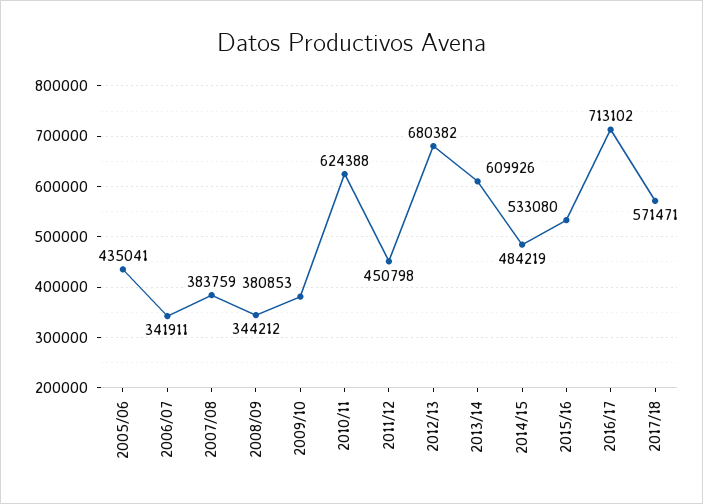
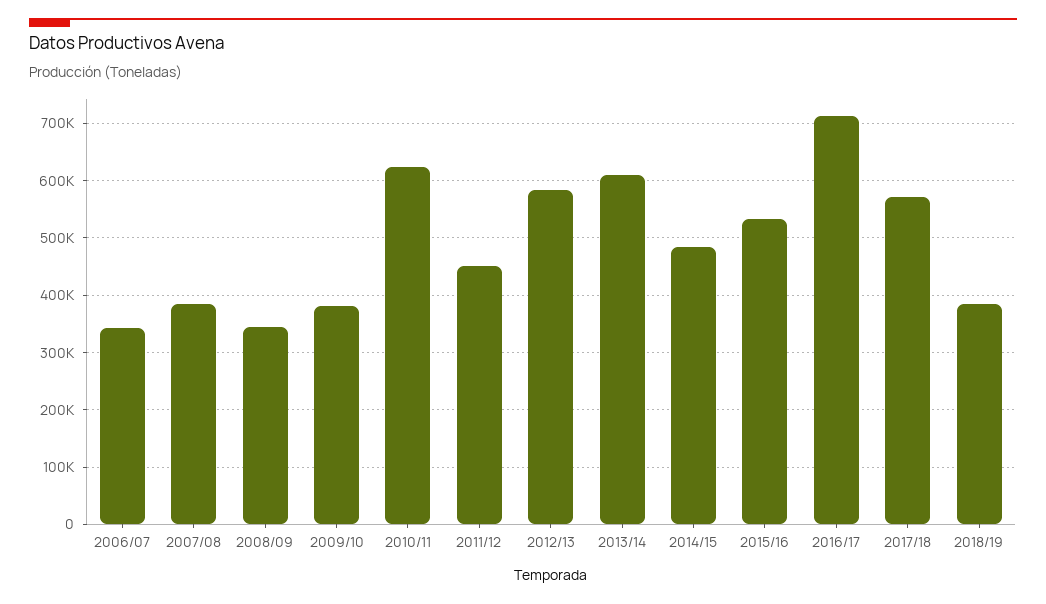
2005/06: 435041 -> none
2012/13: 680382 -> 580000
2018/19: none -> 380000

